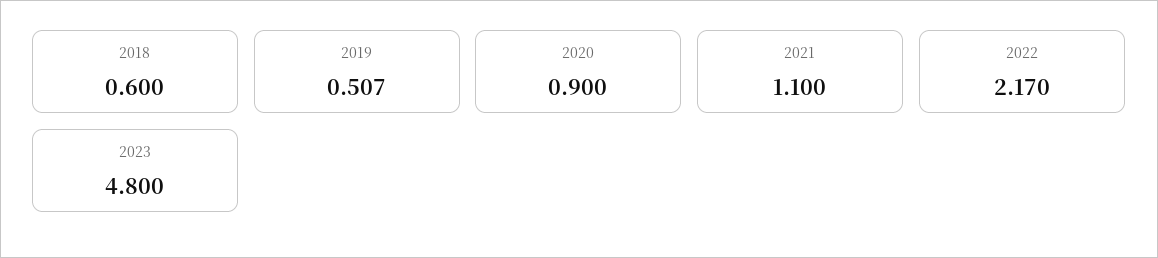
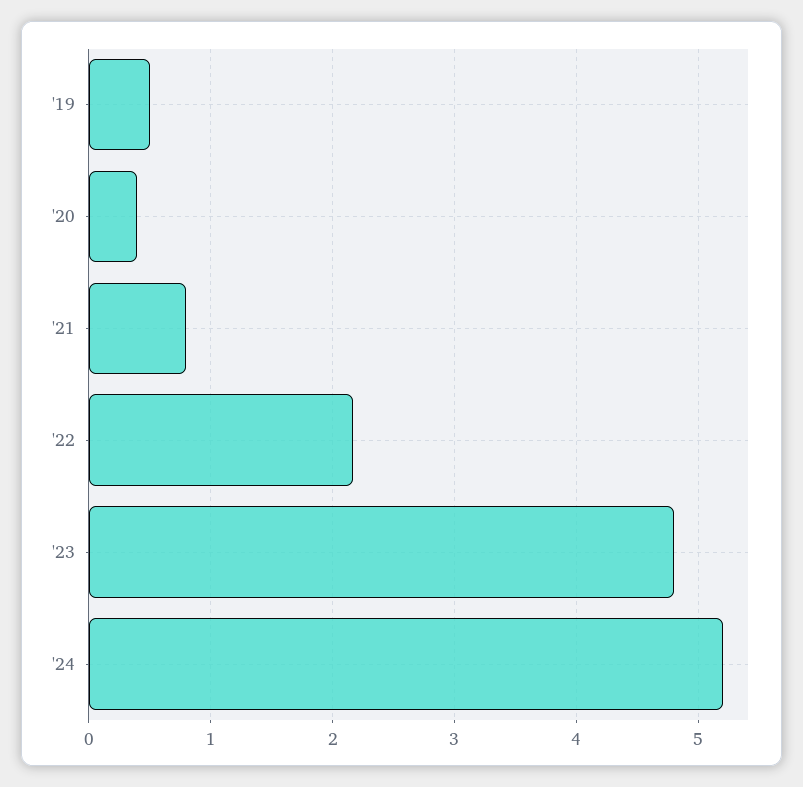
2018: 0.6 -> none
2020: 0.9 -> 0.4
2021: 1.1 -> 0.8
'24: none -> 5.2

